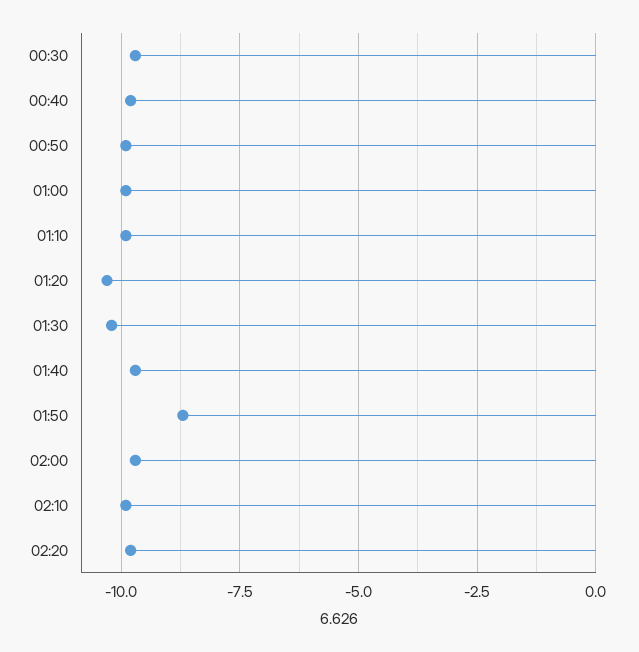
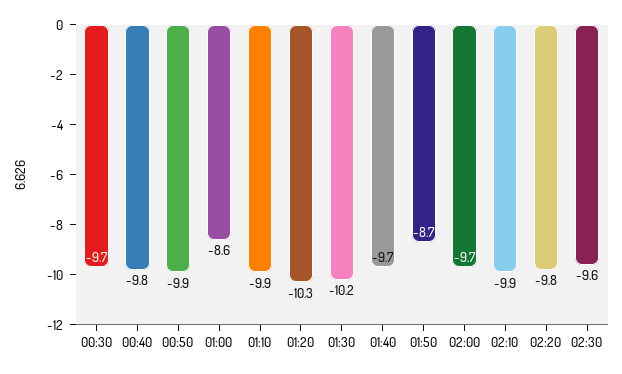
01:00: -10 -> -8.6
02:30: none -> -9.6

